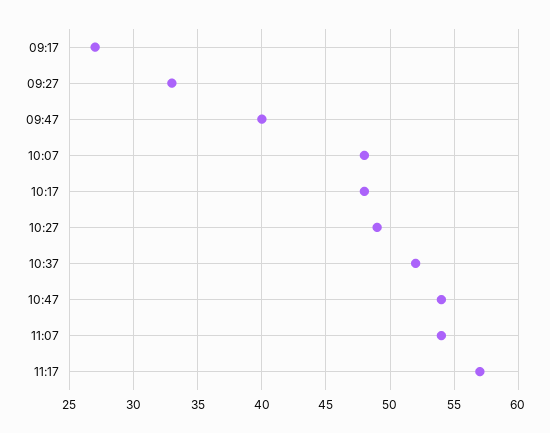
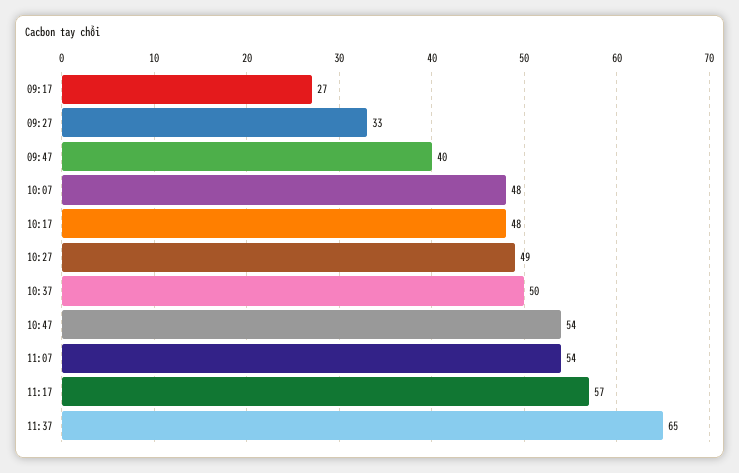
10:37: 52 -> 50
11:37: none -> 65

